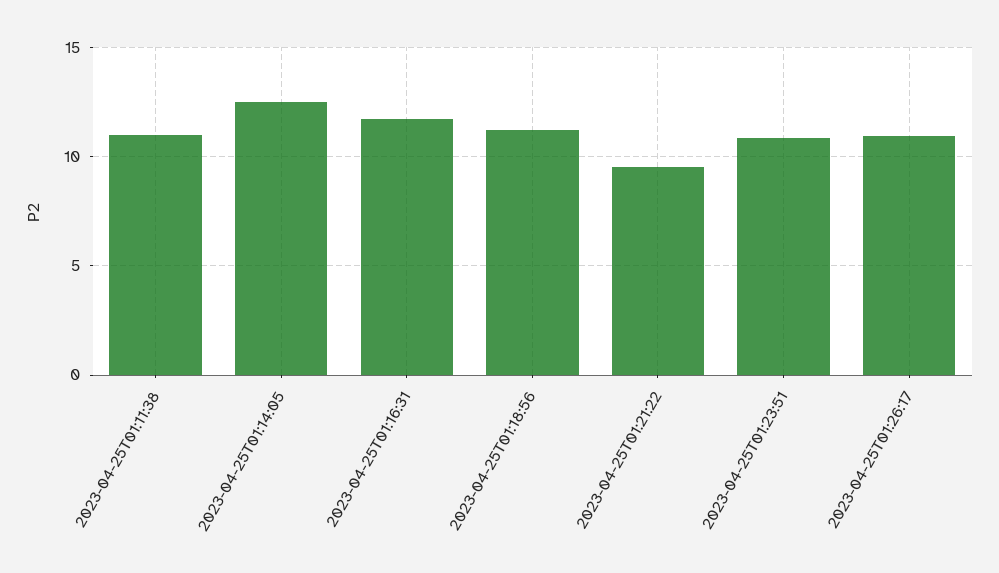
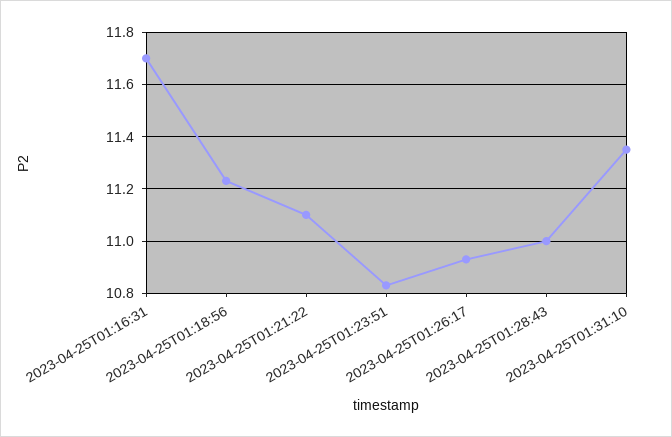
2023-04-25T01:11:38: 11 -> none
2023-04-25T01:14:05: 12.5 -> none
2023-04-25T01:21:22: 9.5 -> 11.1
2023-04-25T01:28:43: none -> 11
2023-04-25T01:31:10: none -> 11.35

